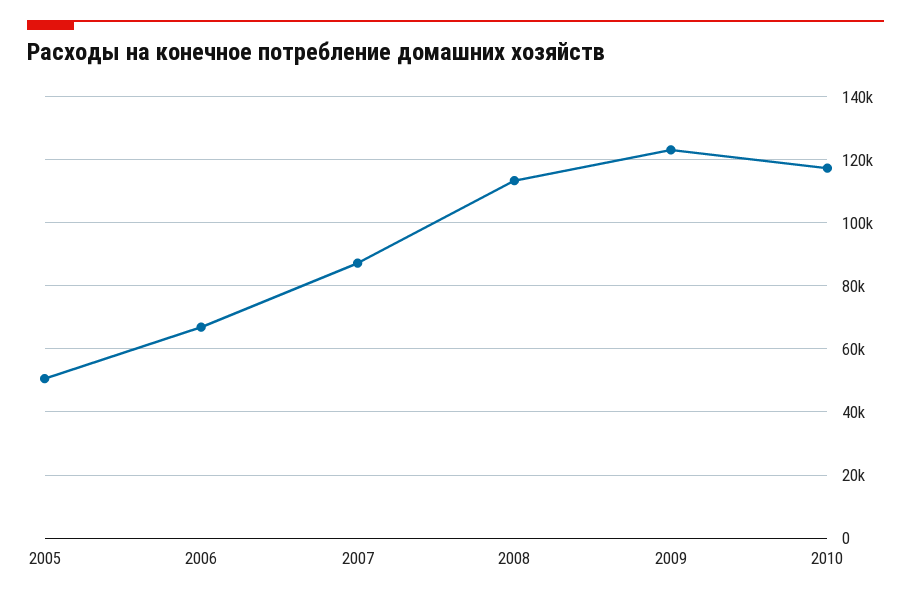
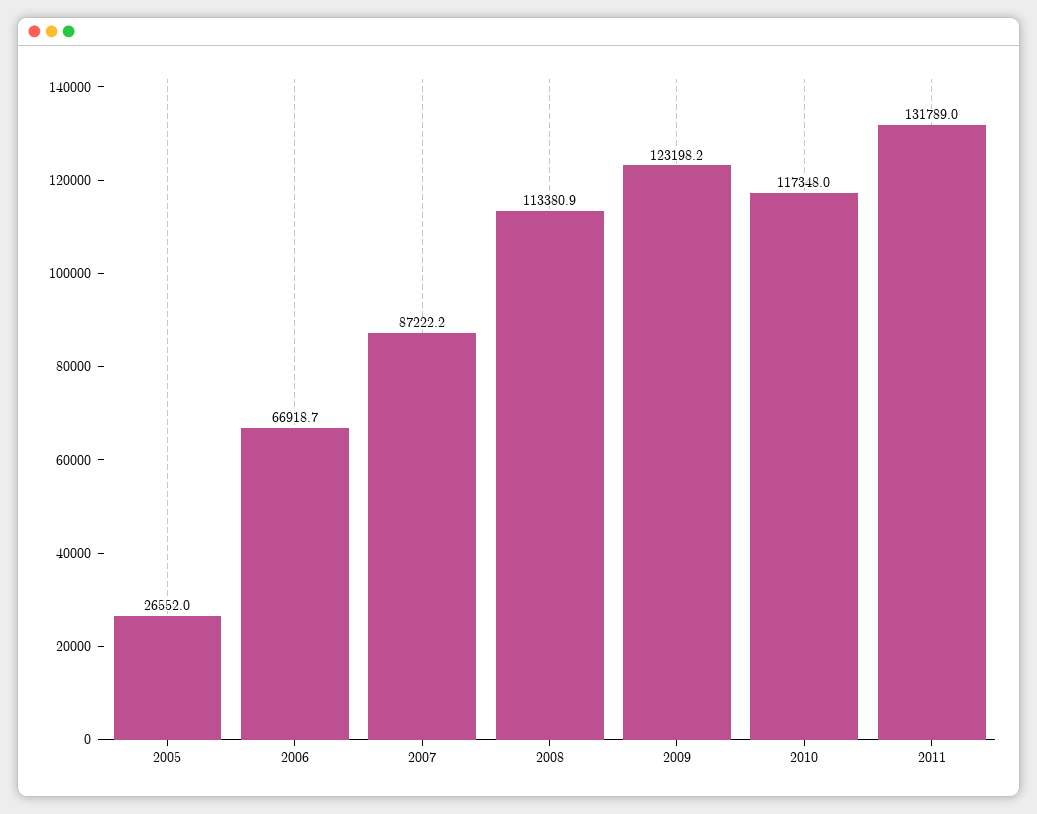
2005: 50000 -> 26552
2011: none -> 131789

